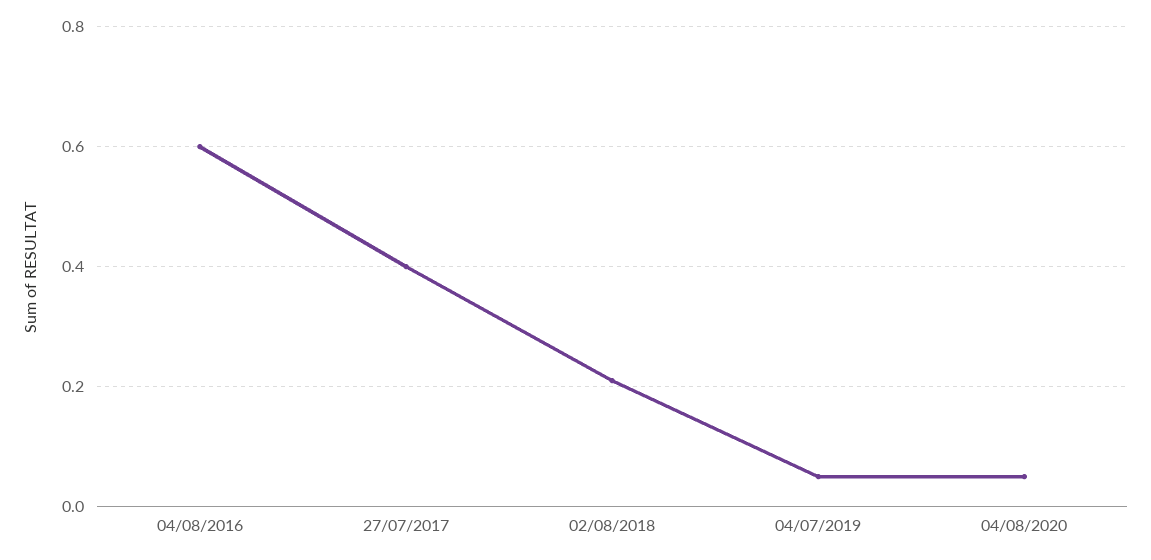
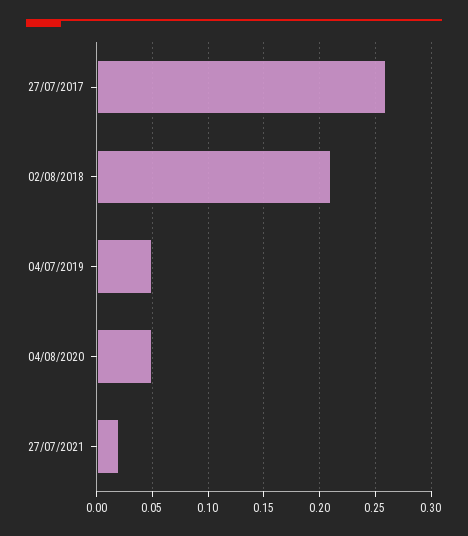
04/08/2016: 0.6 -> none
27/07/2017: 0.4 -> 0.26
27/07/2021: none -> 0.02

